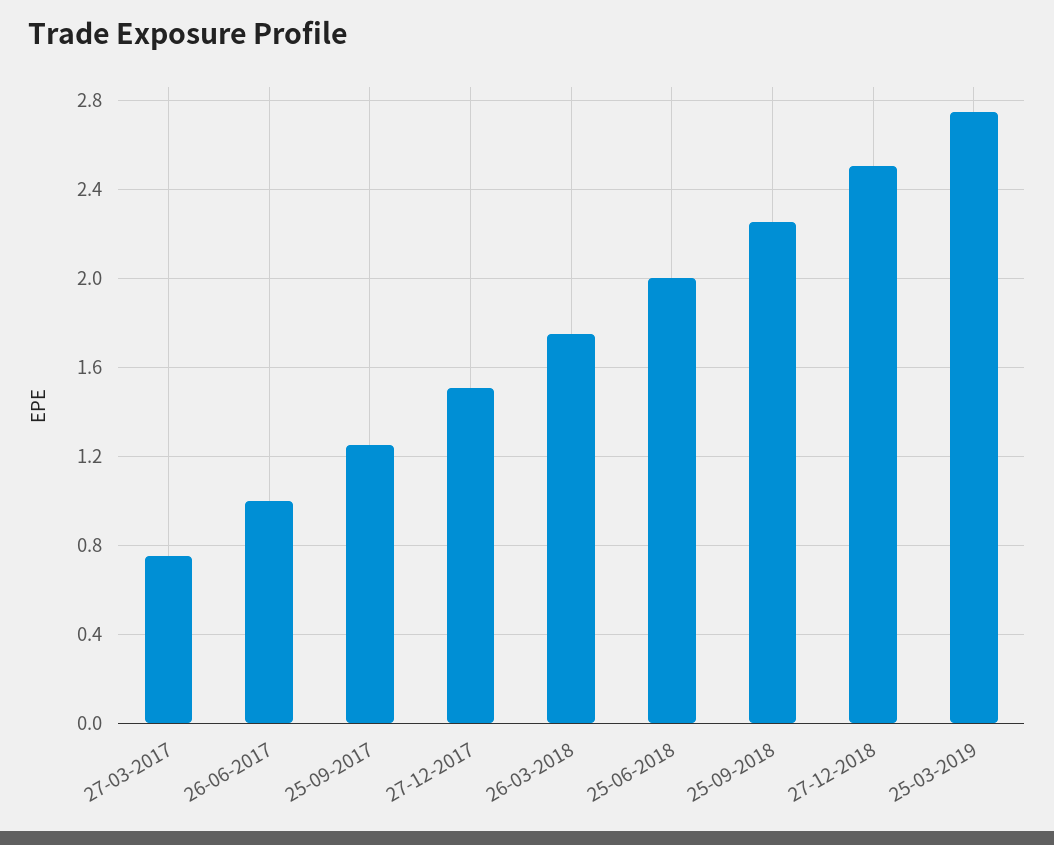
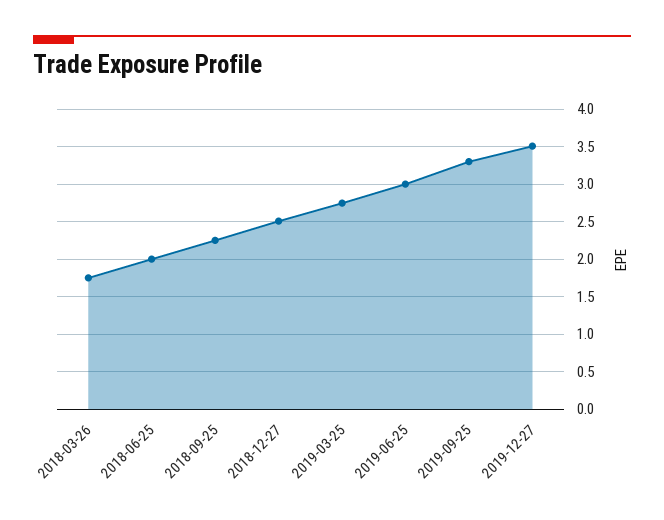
27-03-2017: 0.75 -> none
26-06-2017: 1 -> none
25-09-2017: 1.25 -> none
27-12-2017: 1.5 -> none
2019-06-25: none -> 3
2019-09-25: none -> 3.3
2019-12-27: none -> 3.5

